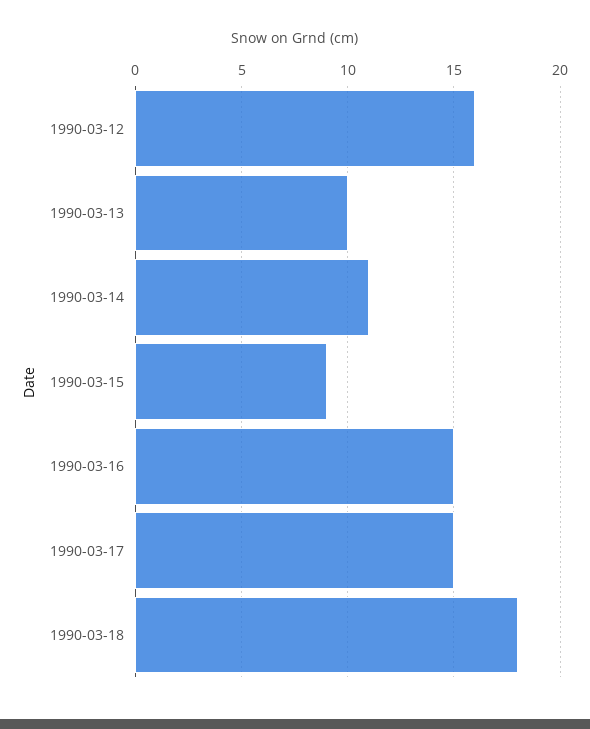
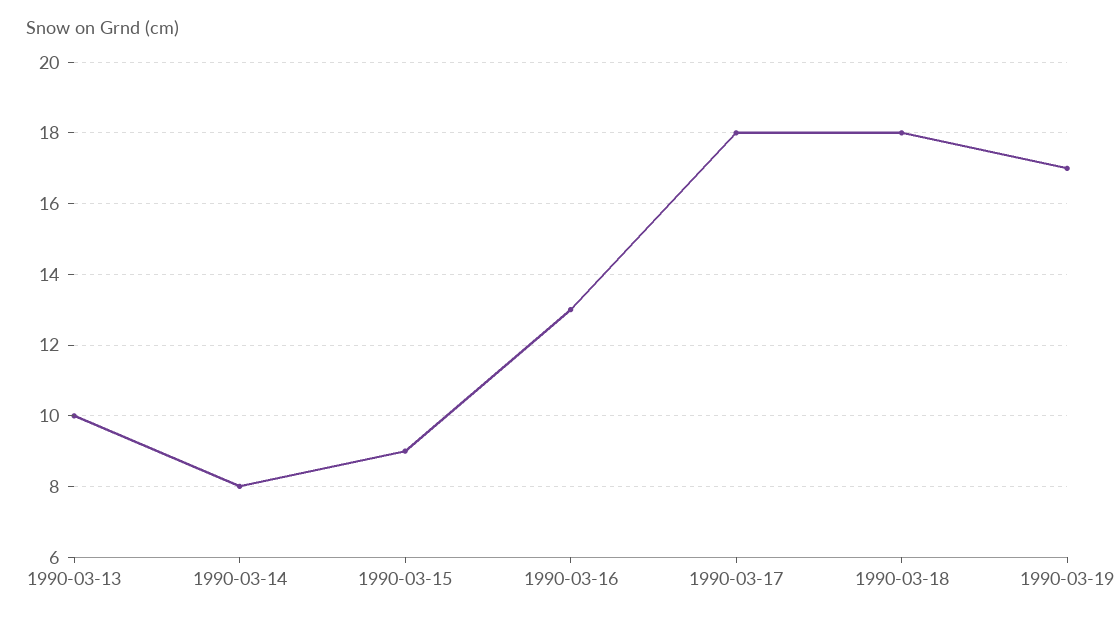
1990-03-12: 16 -> none
1990-03-14: 11 -> 8
1990-03-16: 15 -> 13
1990-03-17: 15 -> 18
1990-03-19: none -> 17

